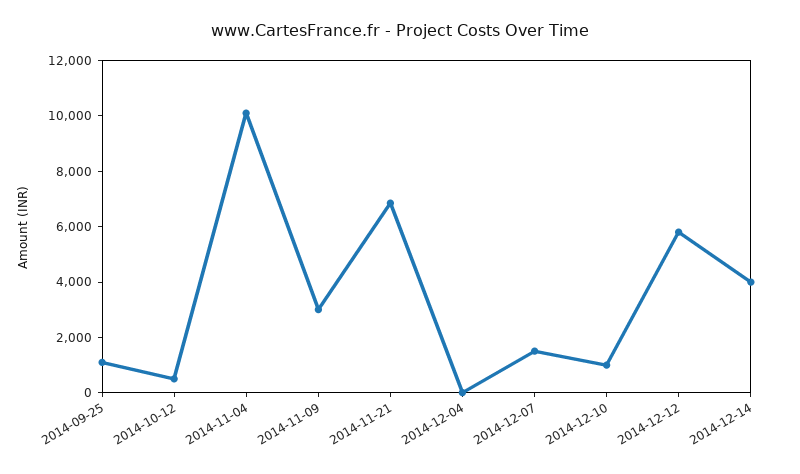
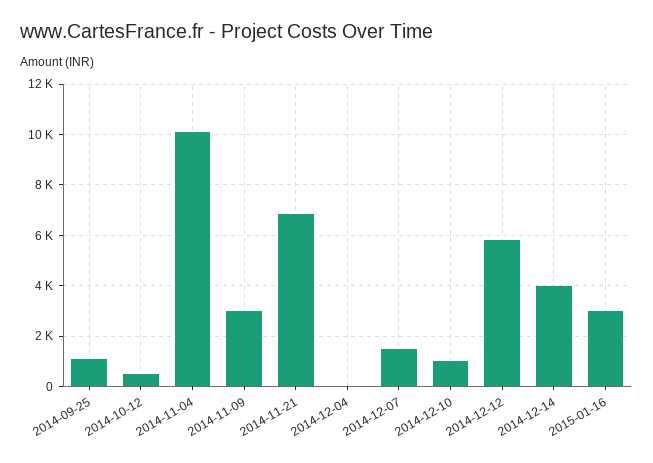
2015-01-16: none -> 3000

